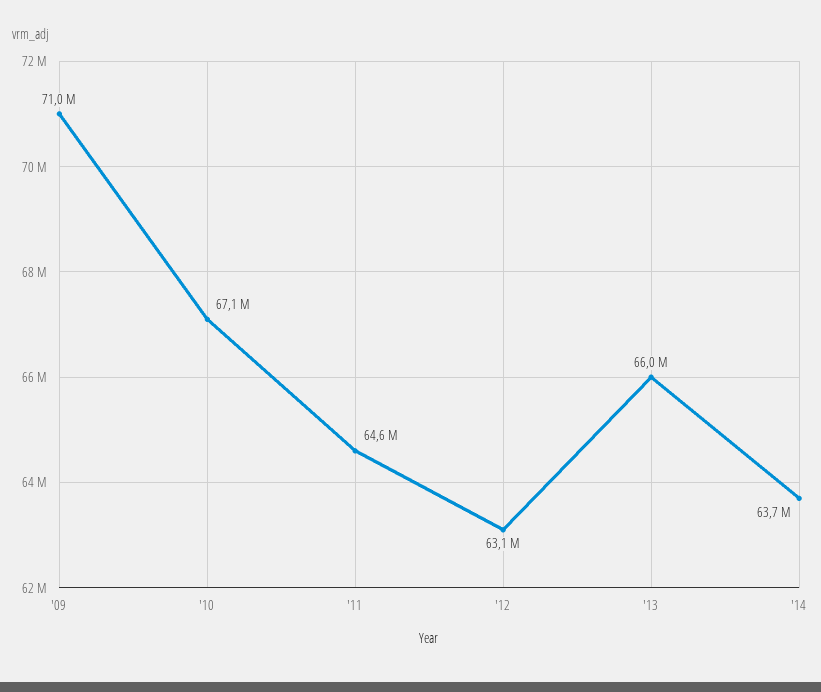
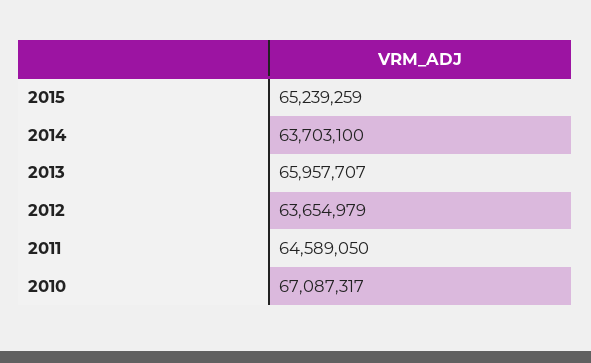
'09: 71000000 -> none
'12: 63100000 -> 63654979
2015: none -> 65239259

